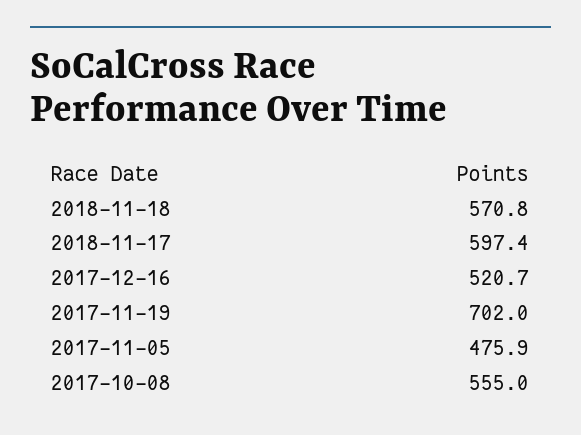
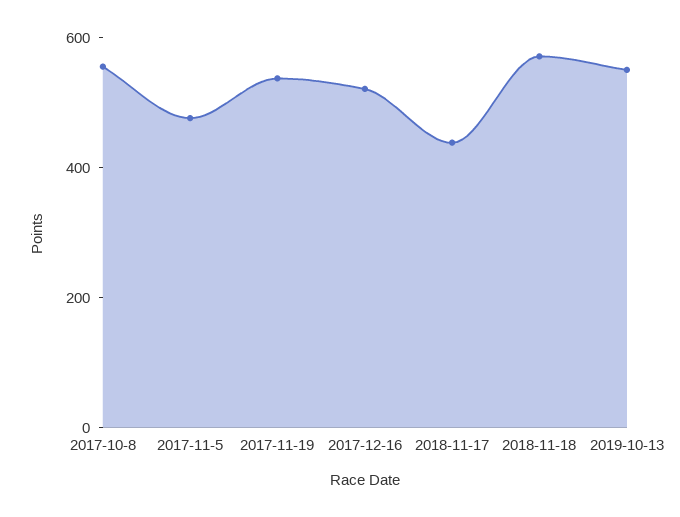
2018-11-17: 597.4 -> 450
2017-11-19: 702 -> 550
2019-10-13: none -> 550

